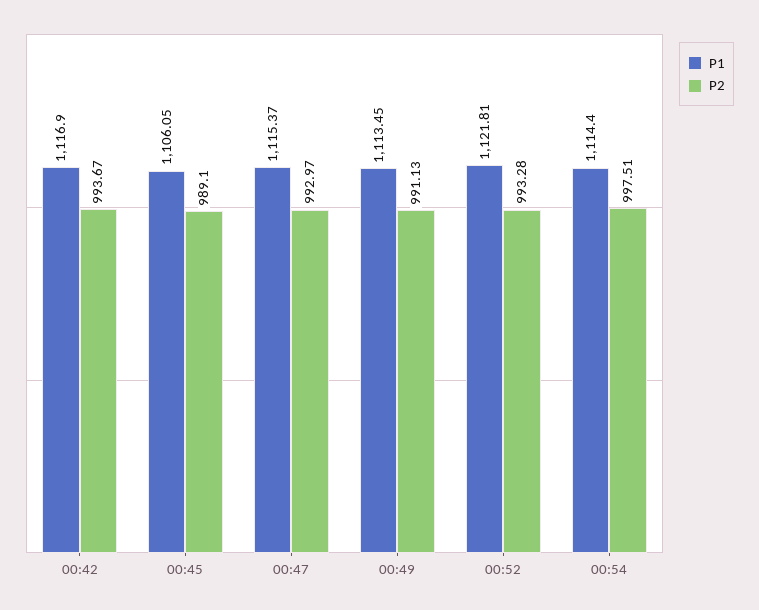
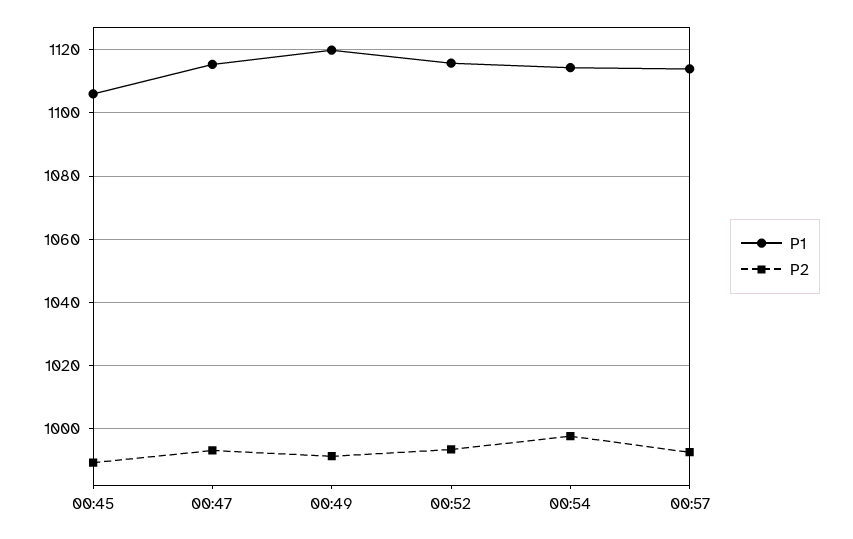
P1, 00:42: 1116.9 -> none
P2, 00:42: 993.67 -> none
P1, 00:49: 1113.45 -> 1120
P1, 00:52: 1121.81 -> 1116
P1, 00:57: none -> 1114
P2, 00:57: none -> 992

